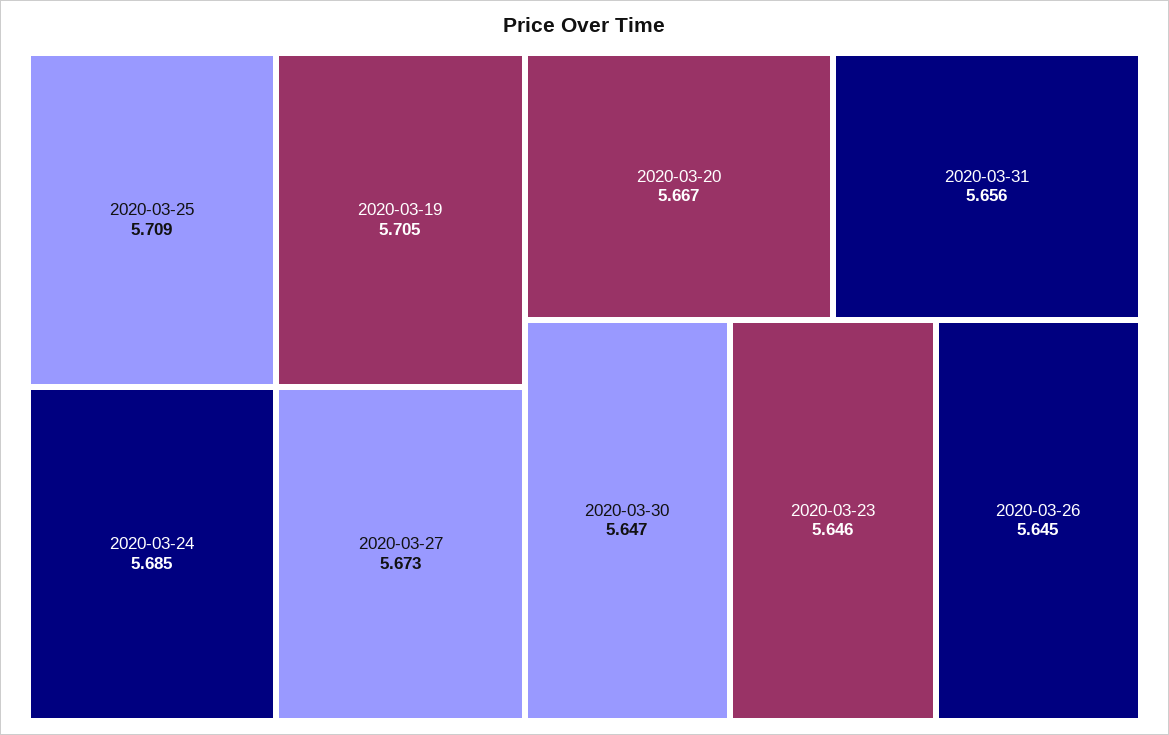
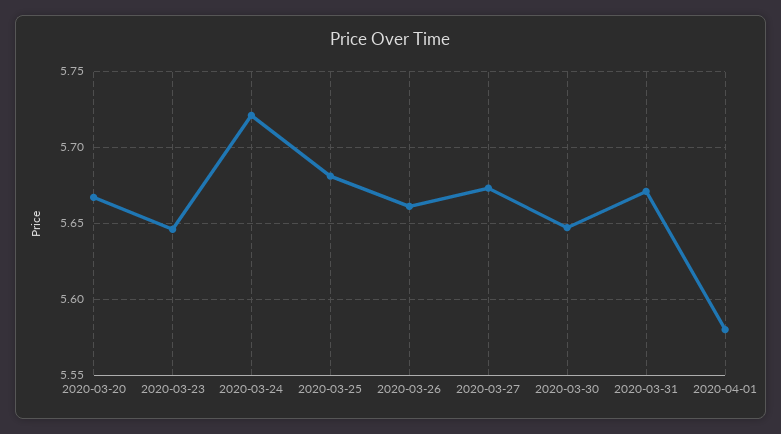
2020-03-25: 5.709 -> 5.68
2020-03-19: 5.705 -> none
2020-03-24: 5.685 -> 5.72
2020-03-31: 5.656 -> 5.67
2020-03-26: 5.645 -> 5.66
2020-04-01: none -> 5.58

